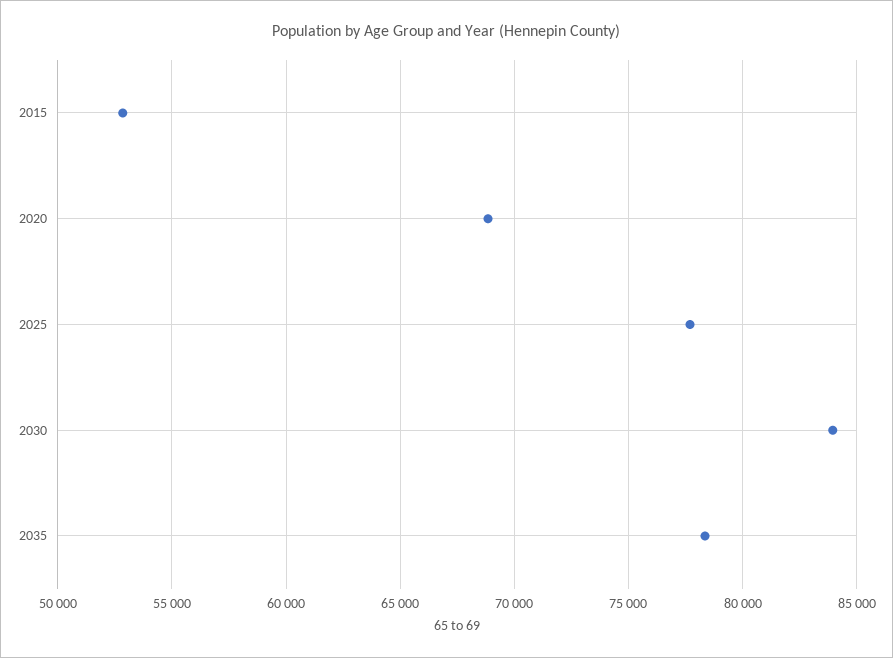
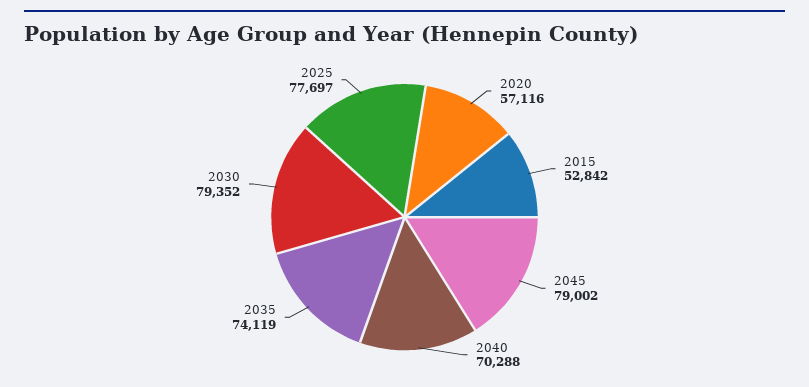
2020: 69000 -> 57116
2030: 84000 -> 79352
2035: 78500 -> 74119
2045: none -> 79002
2040: none -> 70288

